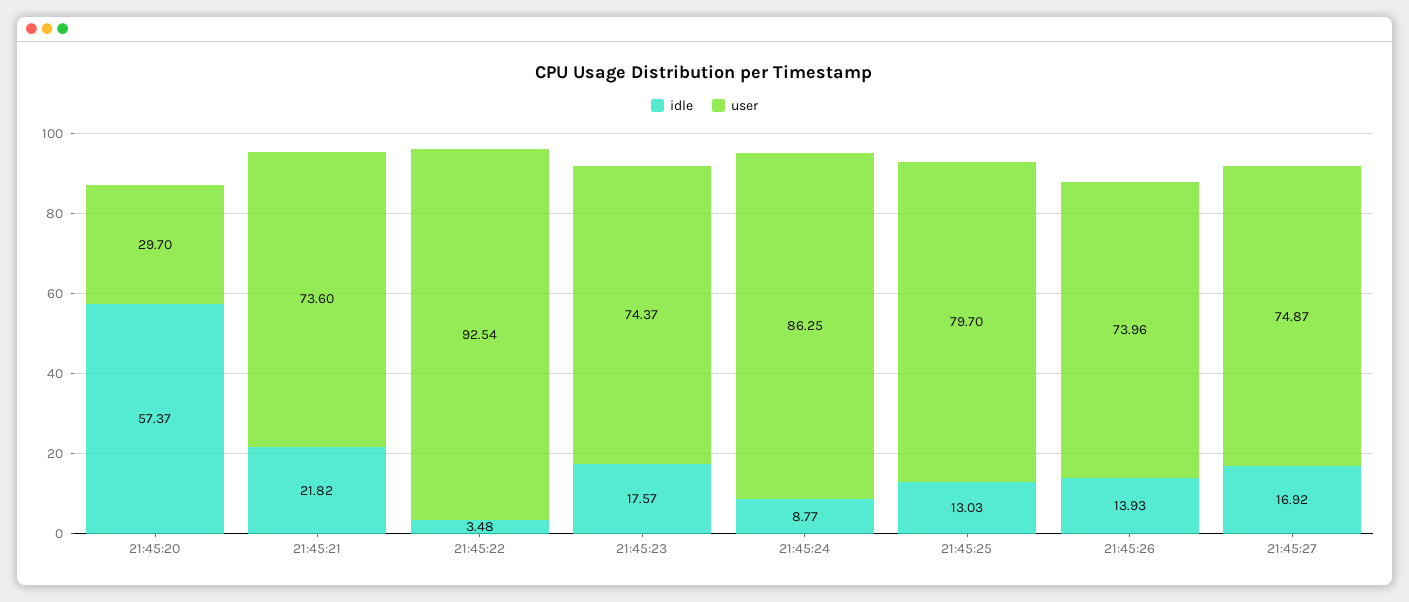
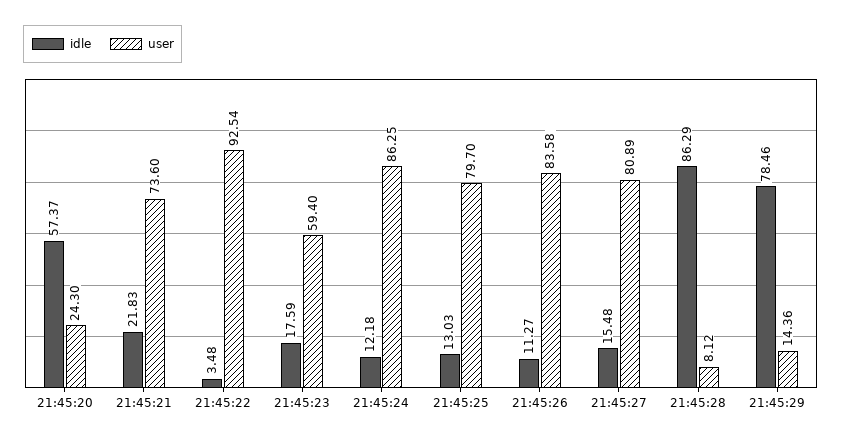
user, 21:45:20: 29.7 -> 24.3
idle, 21:45:21: 21.82 -> 21.83
idle, 21:45:23: 17.57 -> 17.59
user, 21:45:23: 74.37 -> 59.4
idle, 21:45:24: 8.77 -> 12.18
idle, 21:45:26: 13.93 -> 11.27
user, 21:45:26: 73.96 -> 83.58
idle, 21:45:27: 16.92 -> 15.48
user, 21:45:27: 74.87 -> 80.89
idle, 21:45:28: none -> 86.29
user, 21:45:28: none -> 8.12
idle, 21:45:29: none -> 78.46
user, 21:45:29: none -> 14.36

